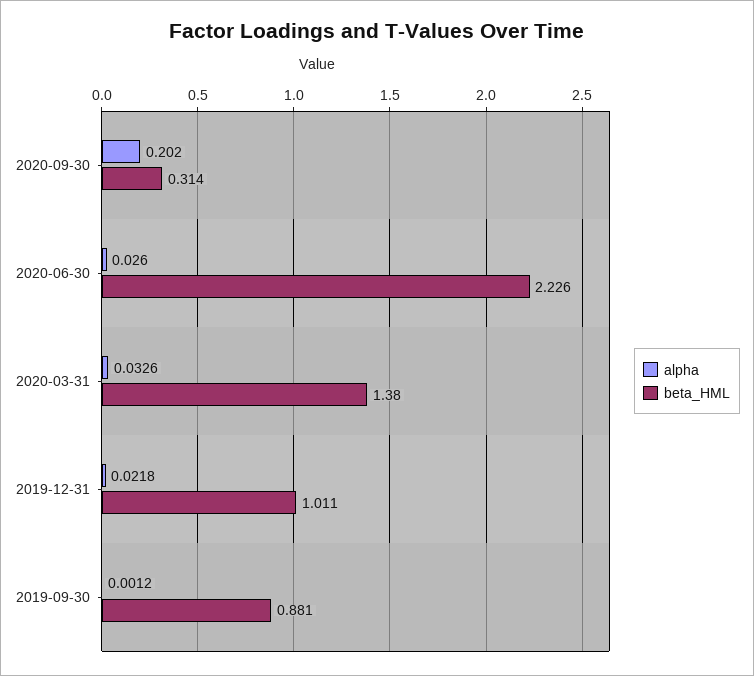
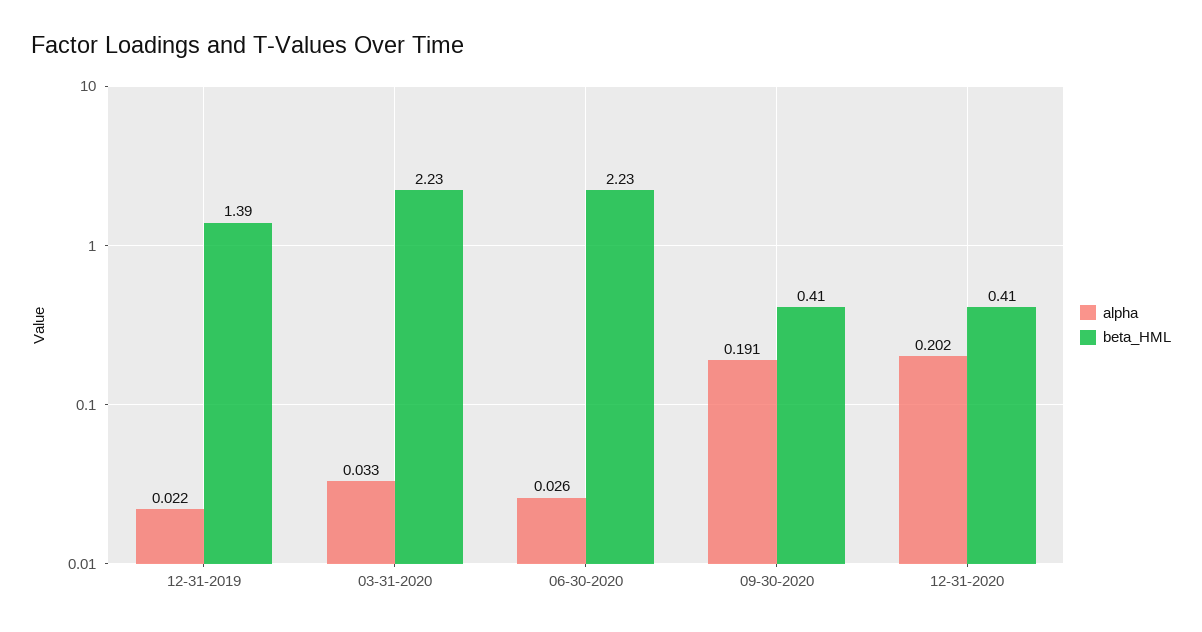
alpha, 2020-09-30: 0.202 -> 0.191
beta_HML, 2020-09-30: 0.314 -> 0.41
beta_HML, 2020-03-31: 1.38 -> 2.23
beta_HML, 2019-12-31: 1.011 -> 1.39
alpha, 2019-09-30: 0.0012 -> none
beta_HML, 2019-09-30: 0.881 -> none
alpha, 12-31-2020: none -> 0.202
beta_HML, 12-31-2020: none -> 0.41

